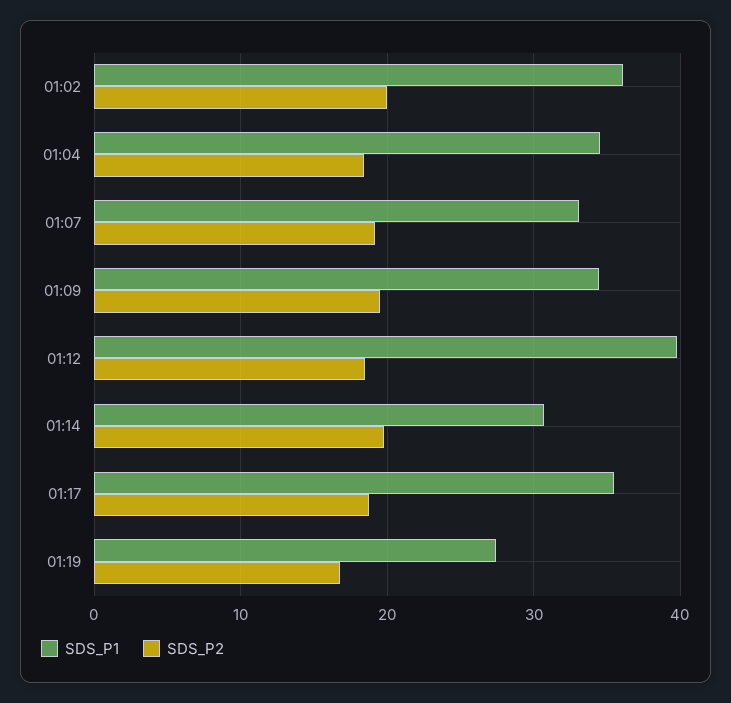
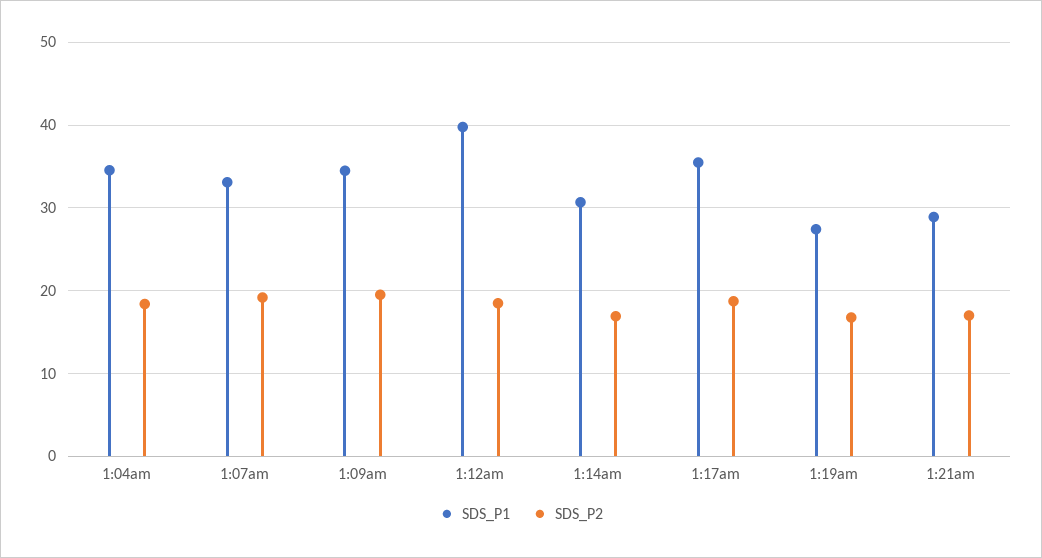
SDS_P1, 01:02: 36 -> none
SDS_P2, 01:02: 20 -> none
SDS_P2, 01:14: 20 -> 17
SDS_P1, 1:21am: none -> 29
SDS_P2, 1:21am: none -> 17

